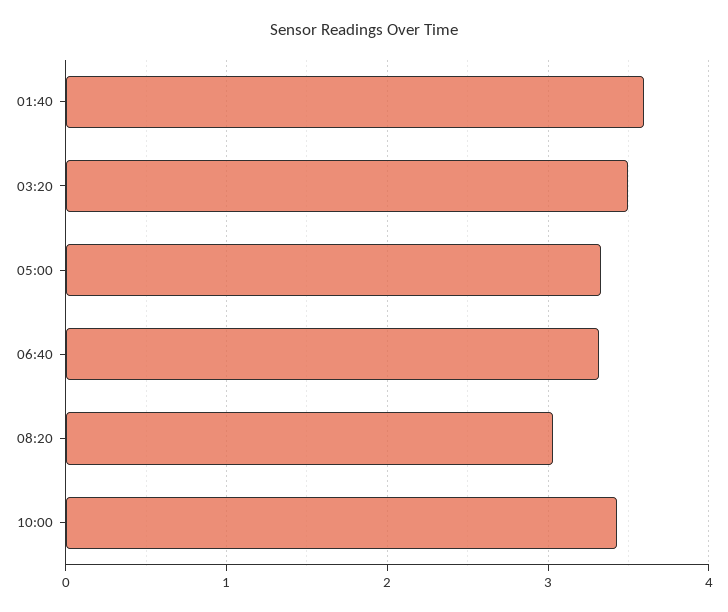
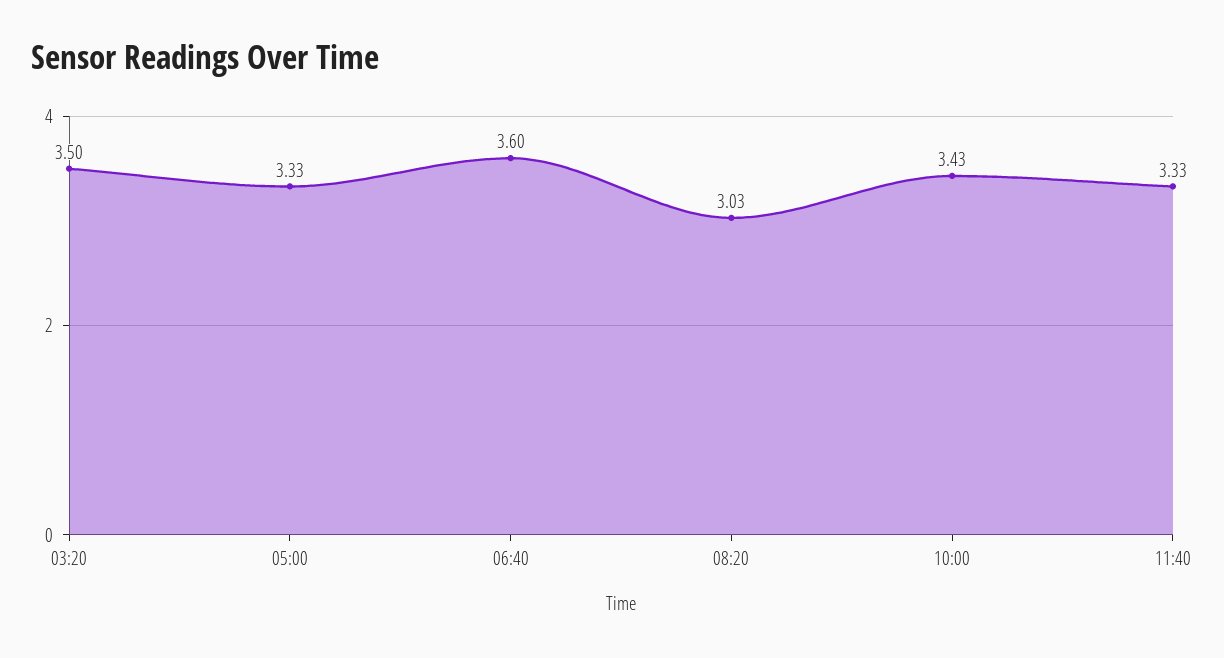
01:40: 3.6 -> none
06:40: 3.3 -> 3.6
11:40: none -> 3.33

